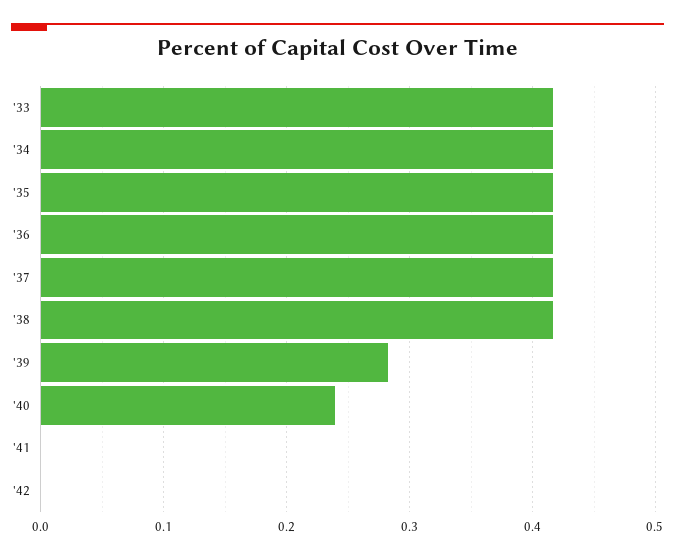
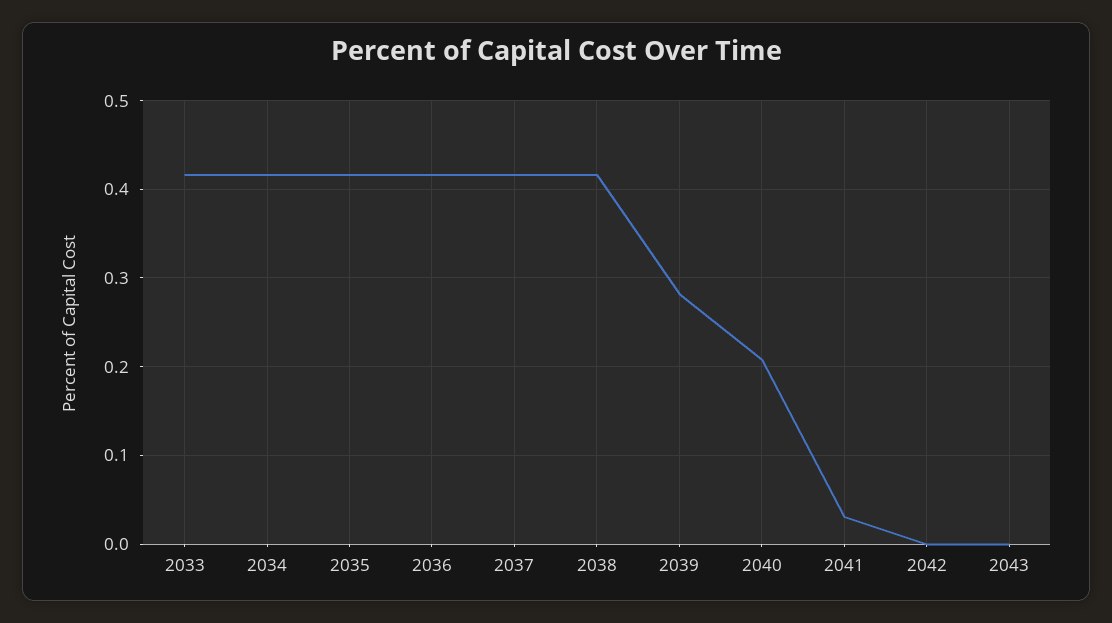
'40: 0.24 -> 0.21
'41: 0 -> 0.03
2043: none -> 0

